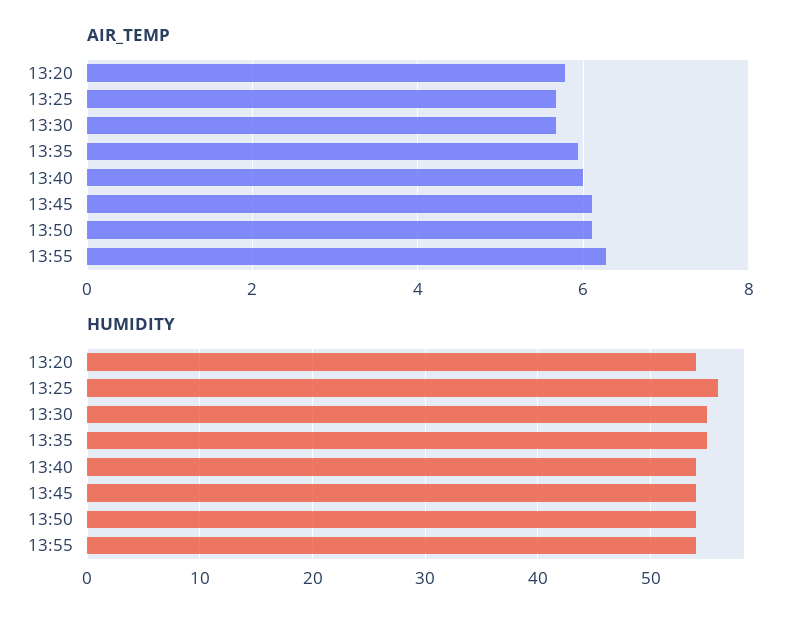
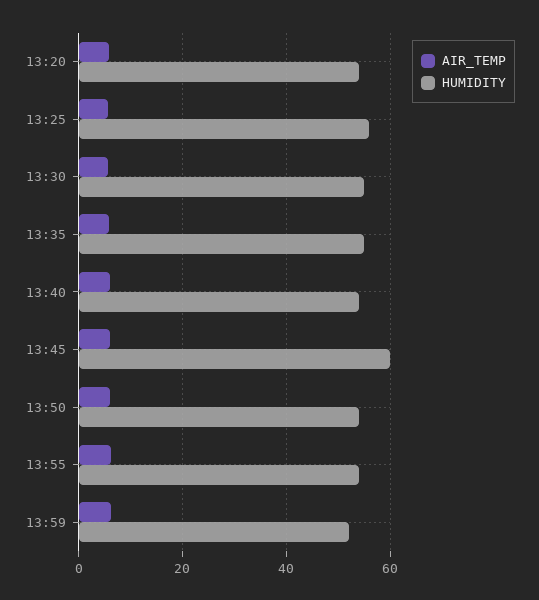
HUMIDITY, 13:45: 54 -> 60
AIR_TEMP, 13:59: none -> 6
HUMIDITY, 13:59: none -> 52

